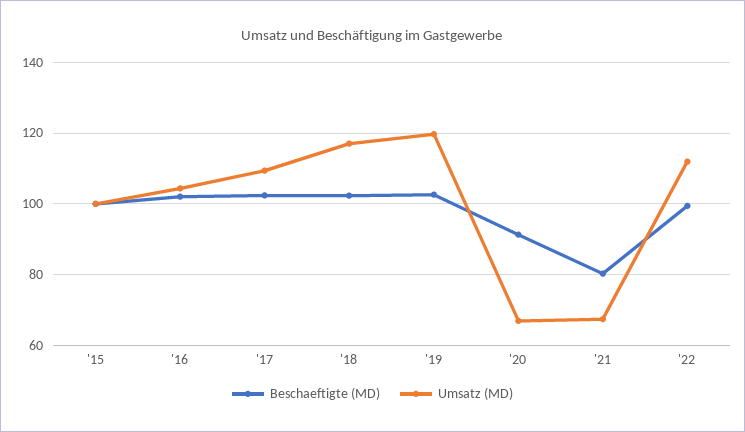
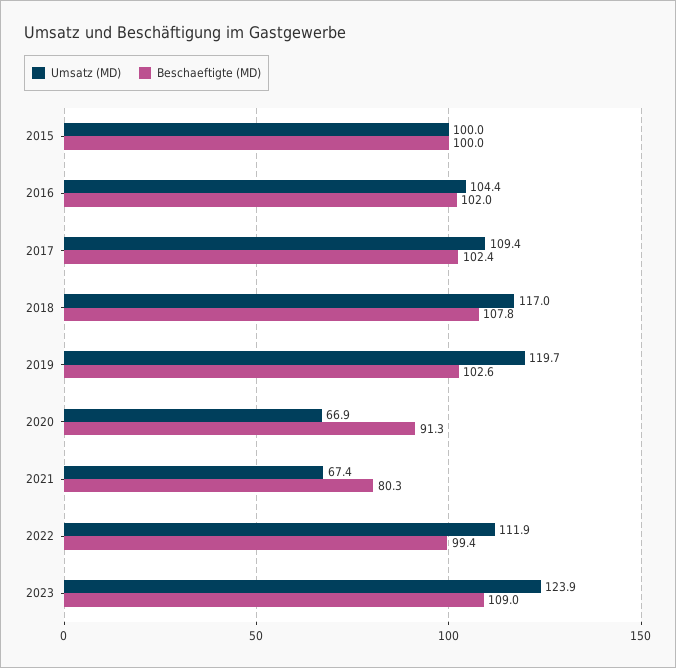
Beschaeftigte (MD), '18: 102 -> 107.8
Umsatz (MD), 2023: none -> 123.9
Beschaeftigte (MD), 2023: none -> 109

